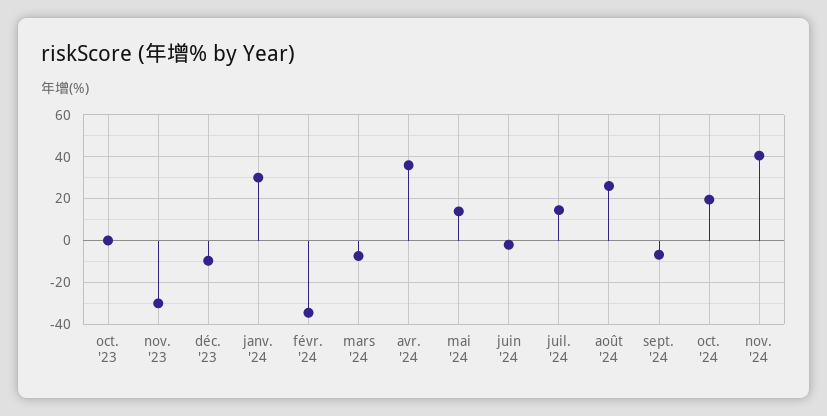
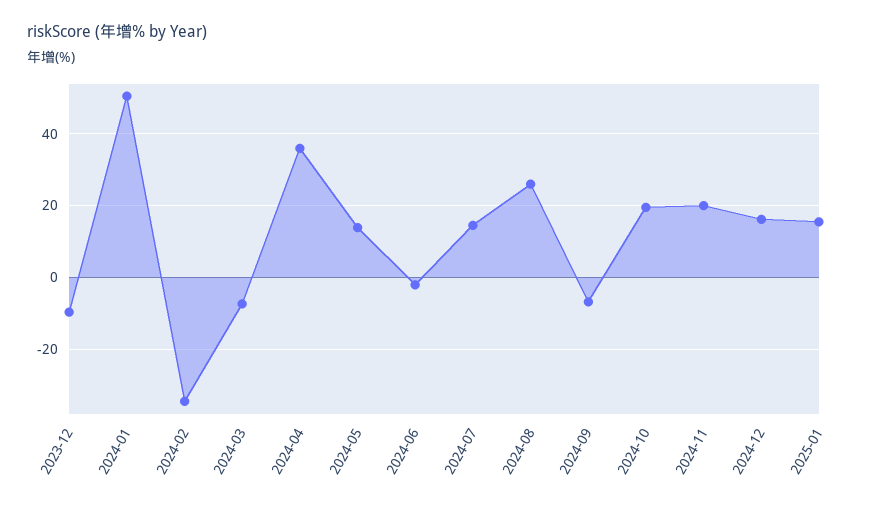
oct. '23: 0 -> none
nov. '23: -30 -> none
janv. '24: 30 -> 50
nov. '24: 40 -> 20
2024-12: none -> 16
2025-01: none -> 16

